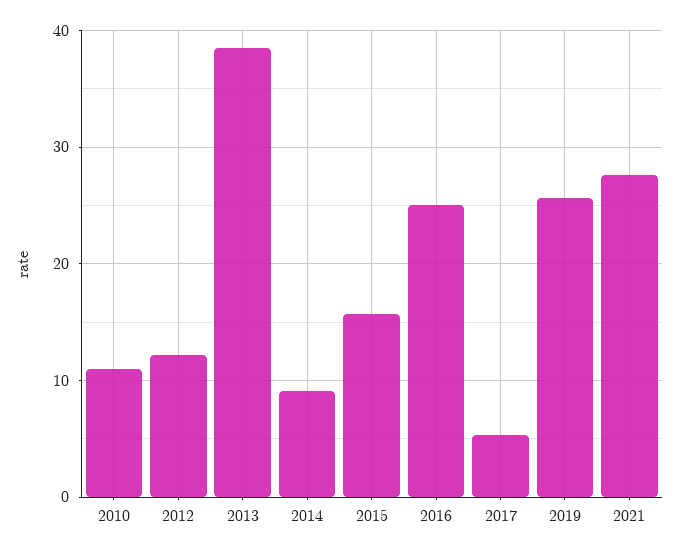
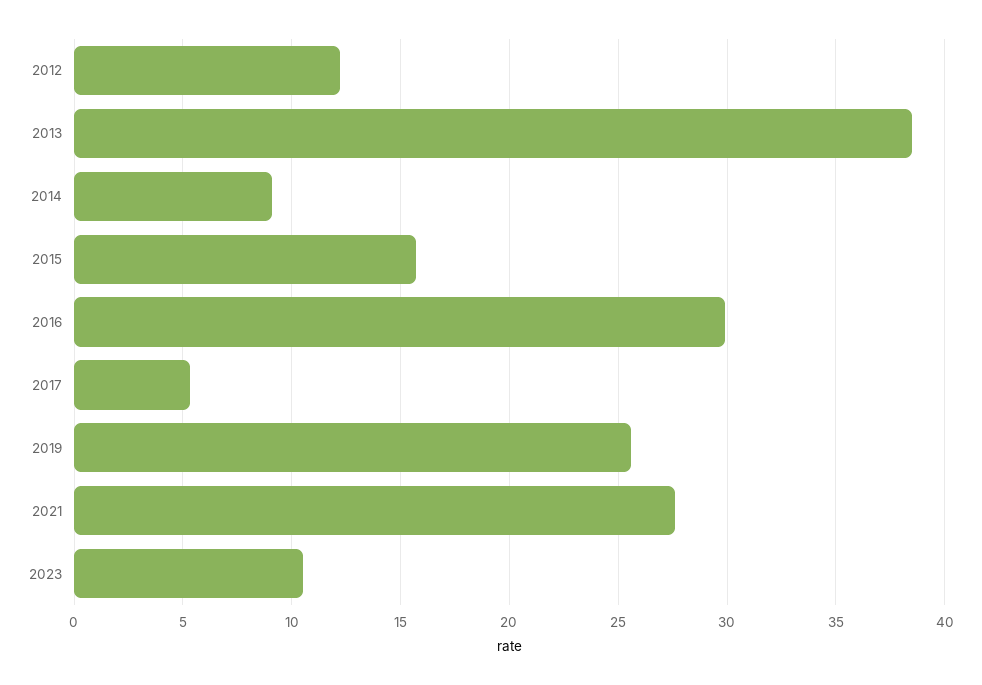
2010: 11 -> none
2016: 25 -> 30
2023: none -> 10.5

